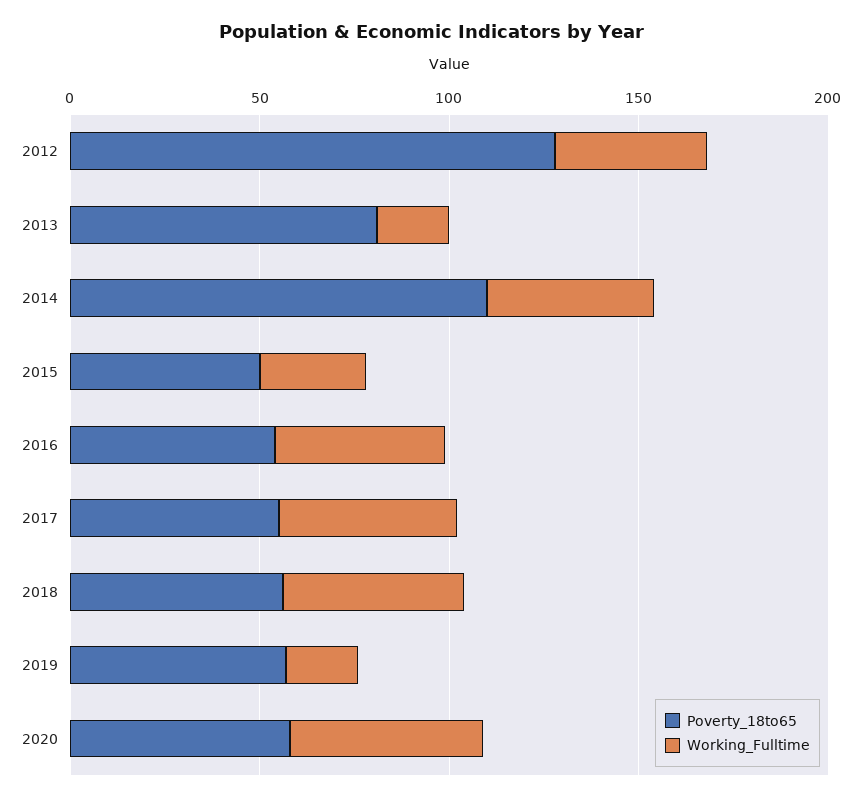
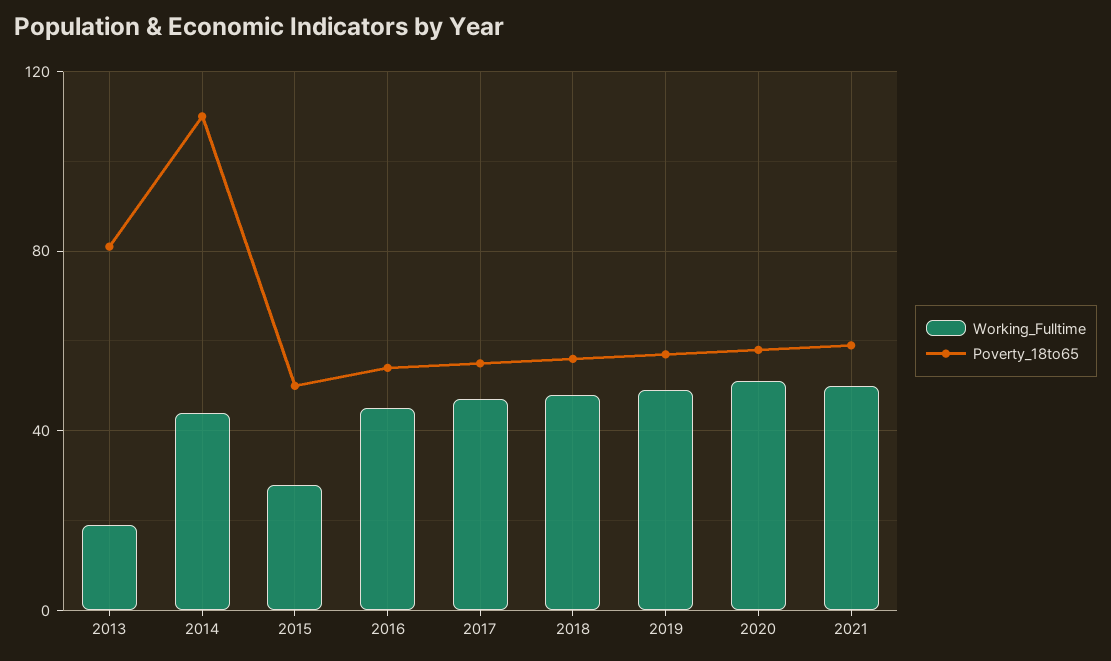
Poverty_18to65, 2012: 130 -> none
Working_Fulltime, 2012: 40 -> none
Working_Fulltime, 2019: 20 -> 50
Working_Fulltime, 2021: none -> 50
Poverty_18to65, 2021: none -> 60

